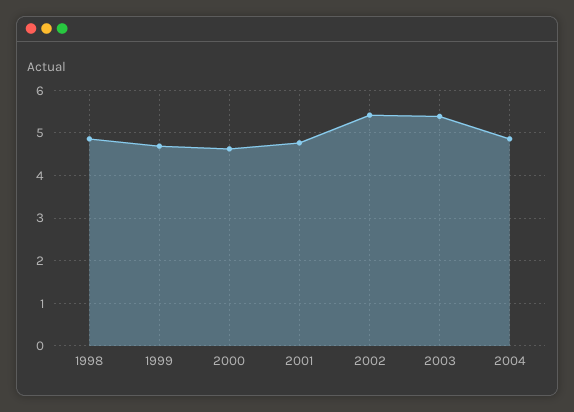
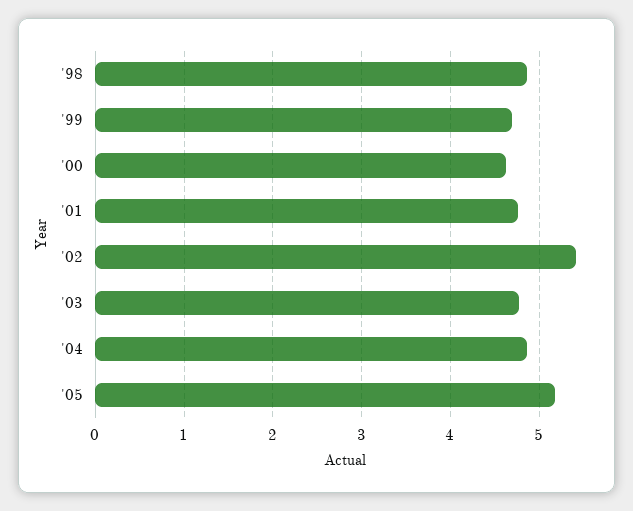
2003: 5.4 -> 4.8
'05: none -> 5.2

